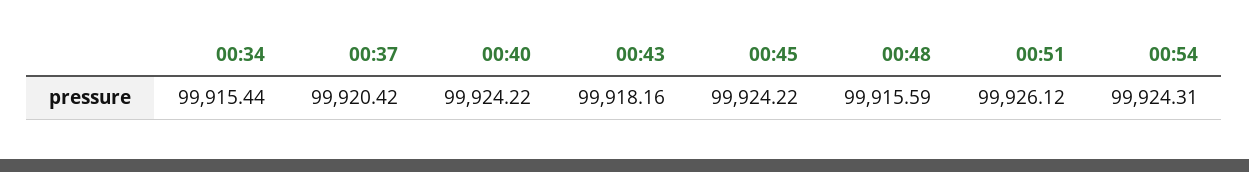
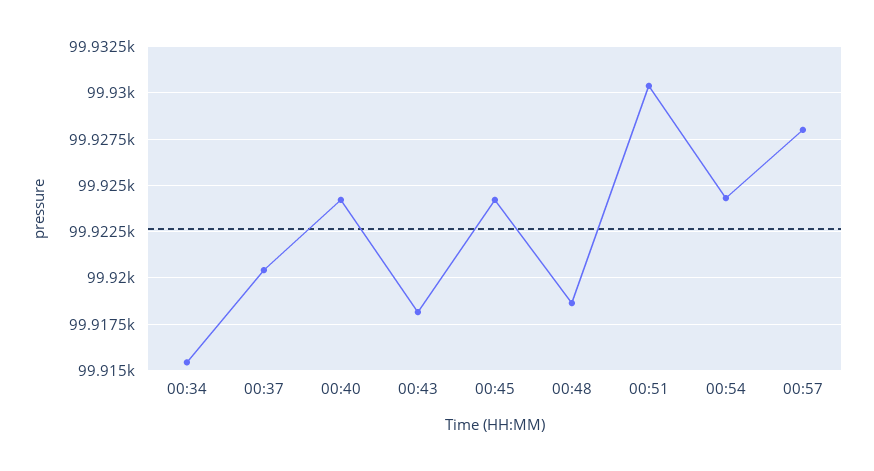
00:48: 99915.59 -> 99918.5
00:51: 99926.12 -> 99930.5
00:57: none -> 99928

